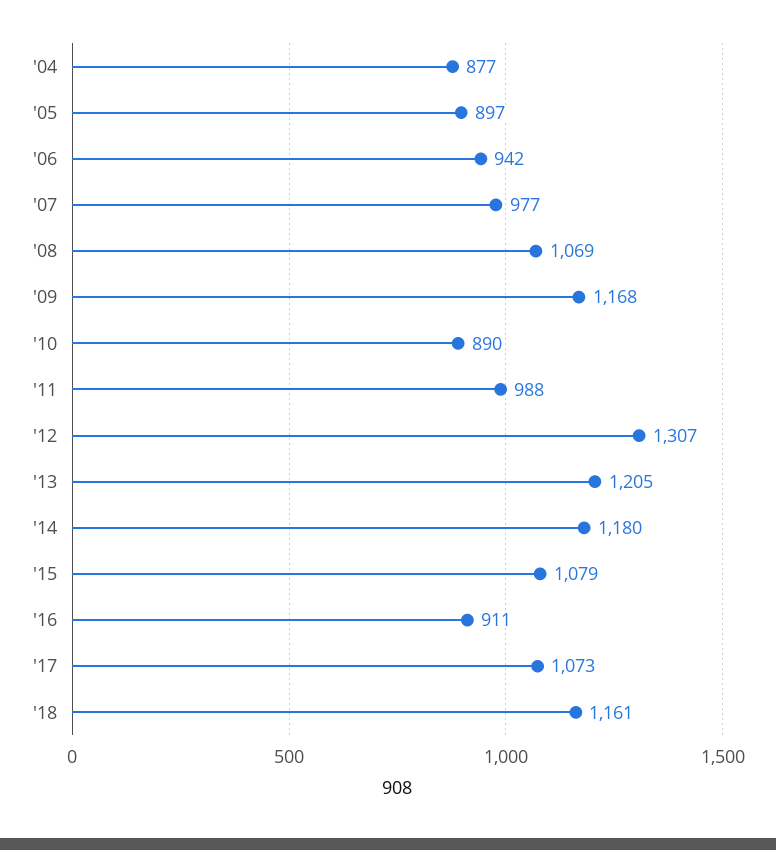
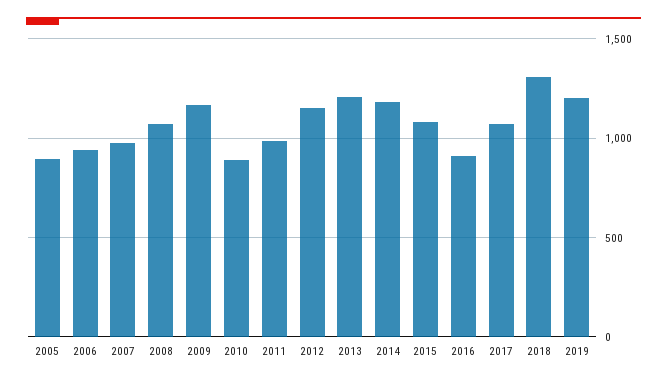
'04: 877 -> none
'12: 1307 -> 1150
'18: 1161 -> 1300
2019: none -> 1200

